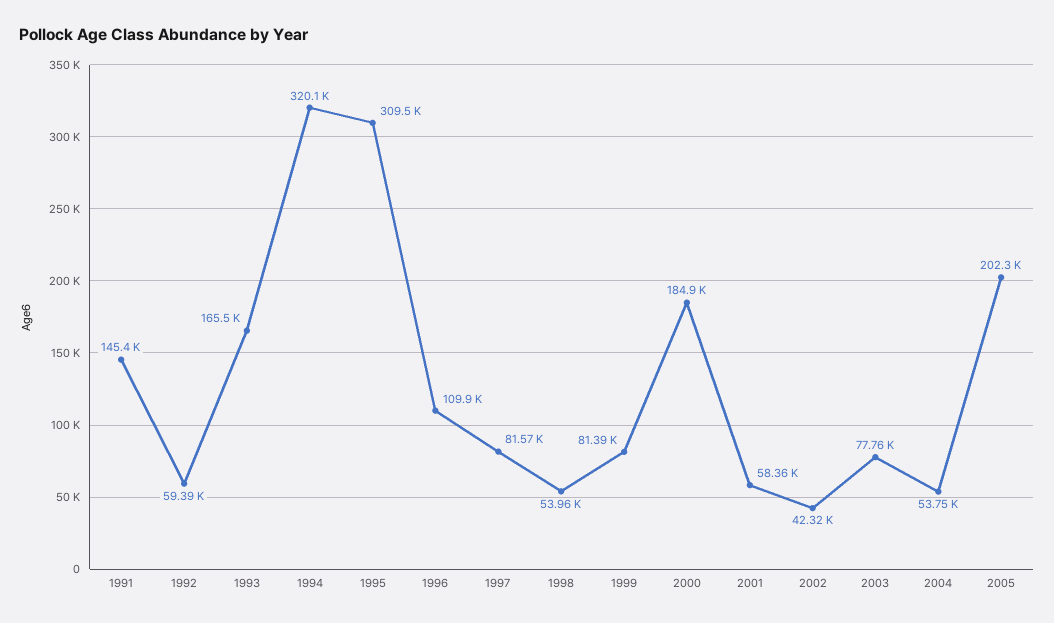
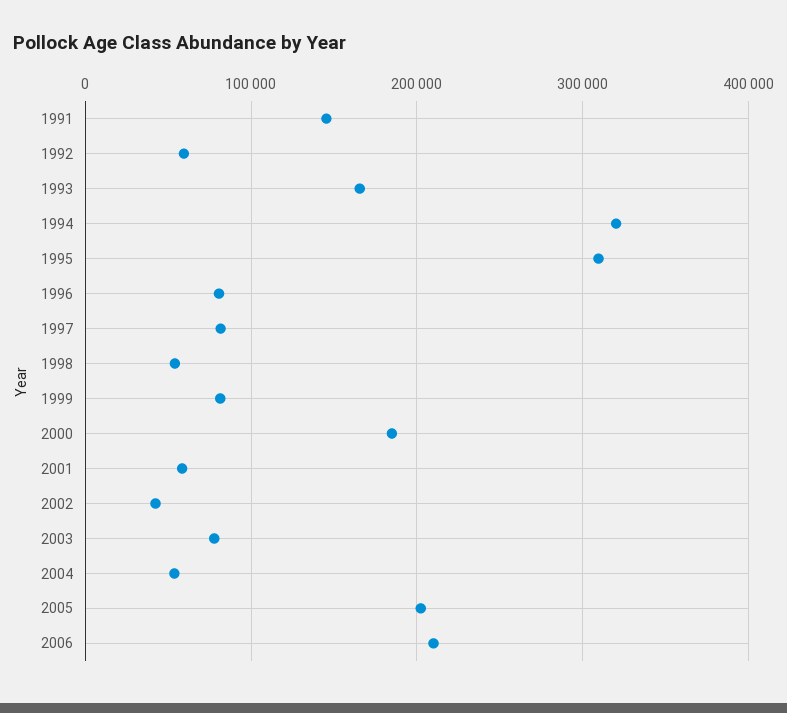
1996: 109900 -> 80000
2006: none -> 210000

